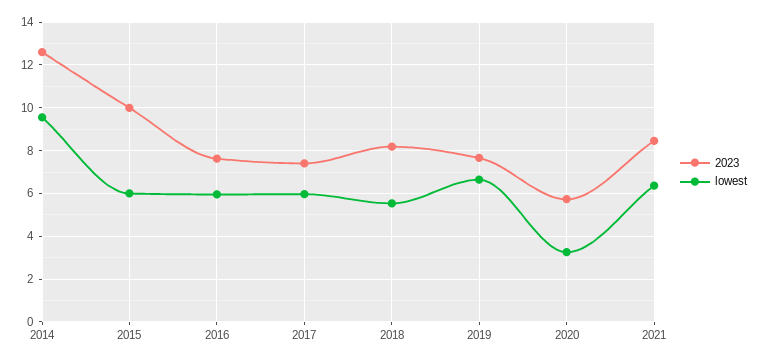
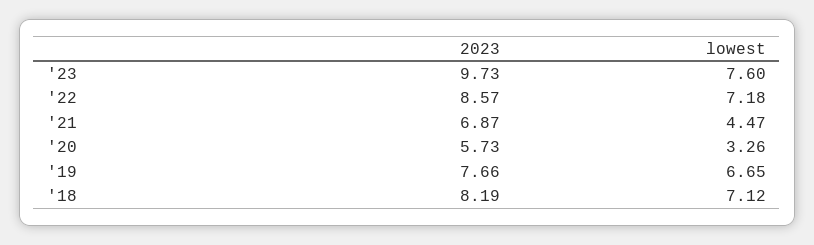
2023, 2014: 12.5 -> none
lowest, 2014: 9.5 -> none
2023, 2015: 10 -> none
lowest, 2015: 6 -> none
2023, 2016: 7.5 -> none
lowest, 2016: 6 -> none
2023, 2017: 7.5 -> none
lowest, 2017: 6 -> none
lowest, 2018: 5.5 -> 7.12
2023, 2021: 8.5 -> 6.87
lowest, 2021: 6.5 -> 4.47
2023, '23: none -> 9.73
lowest, '23: none -> 7.6
2023, '22: none -> 8.57
lowest, '22: none -> 7.18

